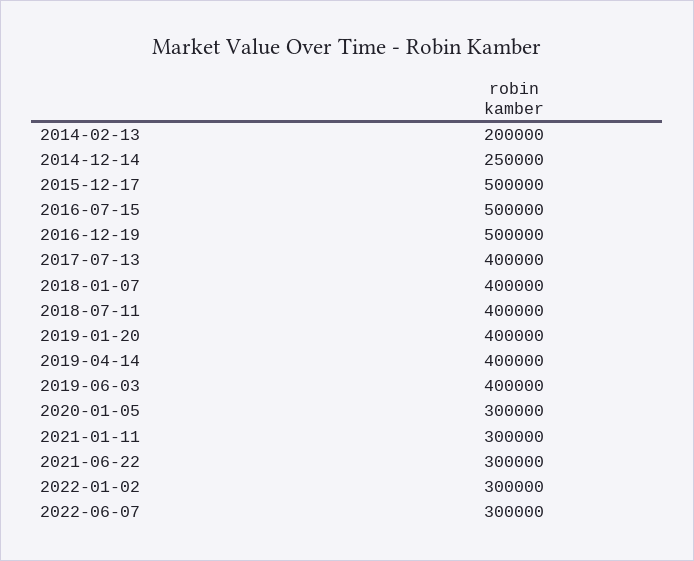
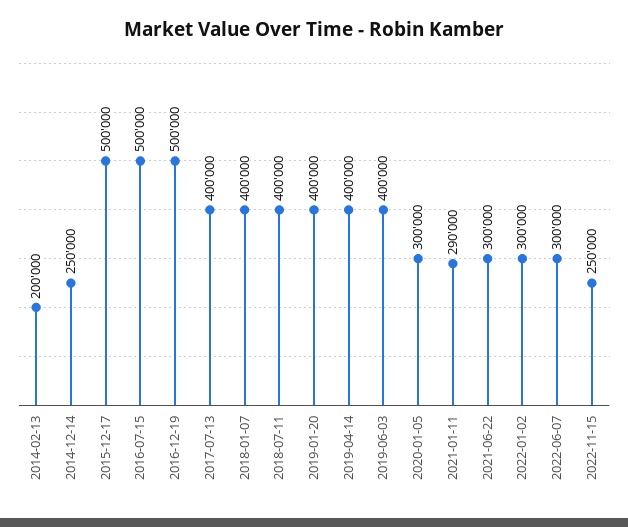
2021-01-11: 300000 -> 290000
2022-11-15: none -> 250000

